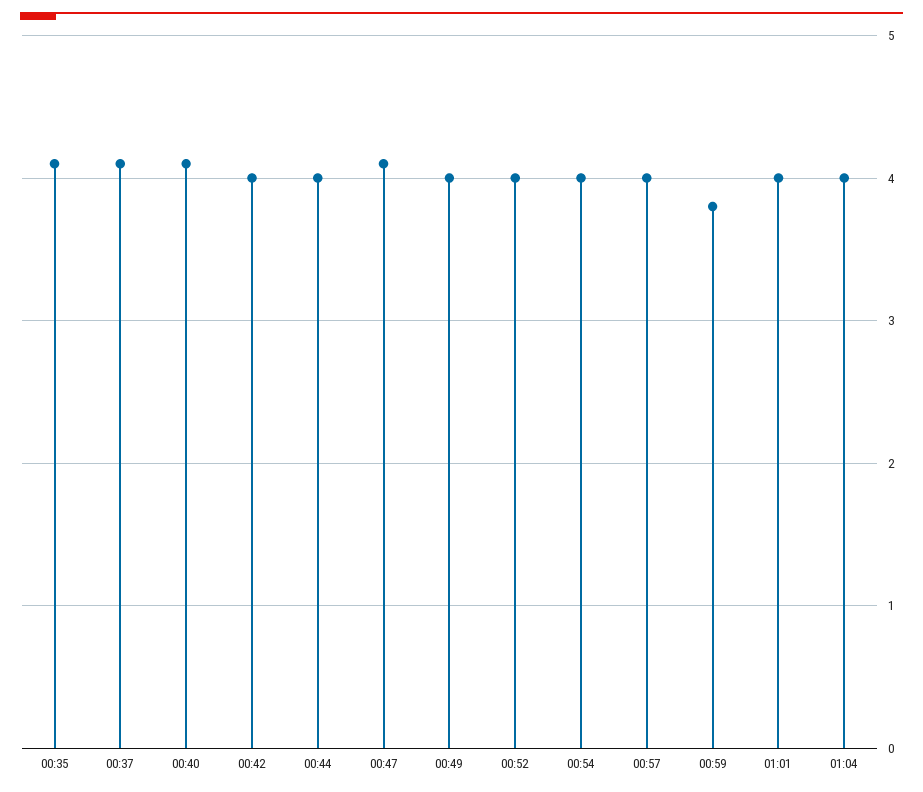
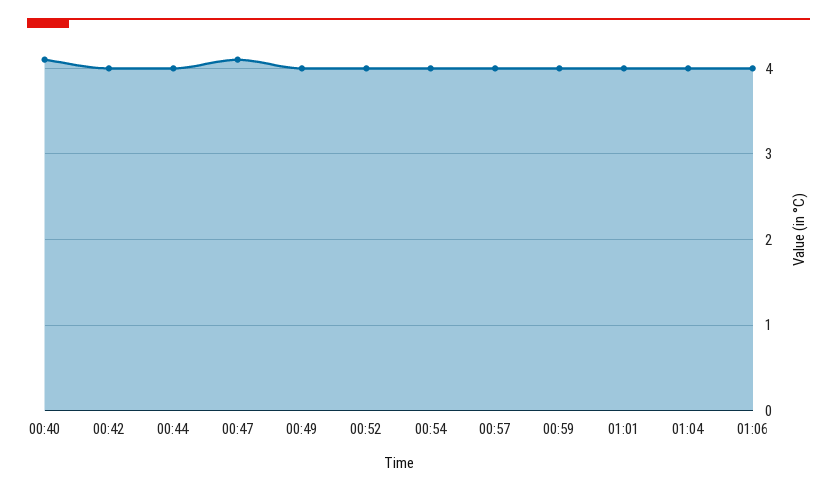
00:35: 4.1 -> none
00:37: 4.1 -> none
00:59: 3.8 -> 4
01:06: none -> 4

